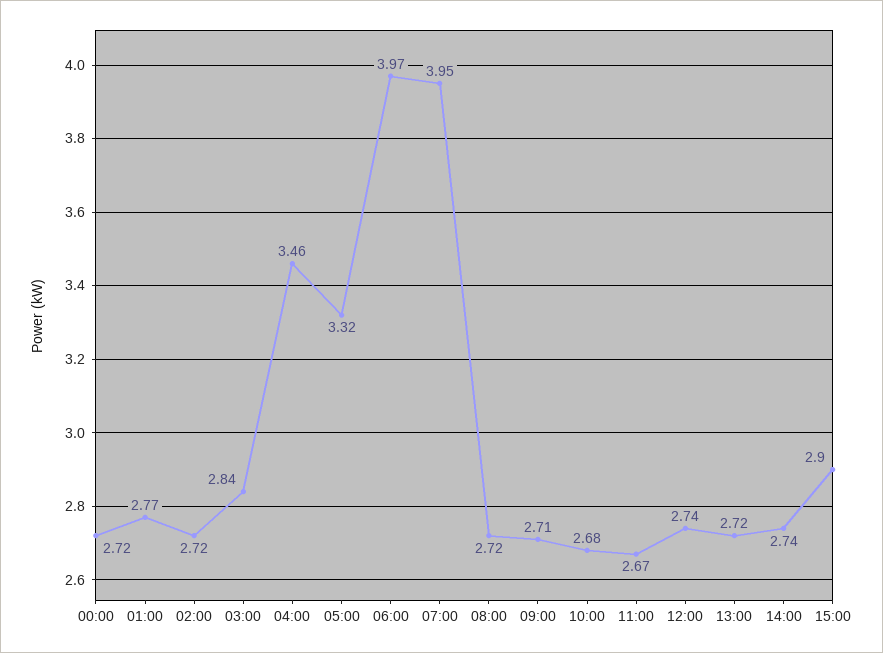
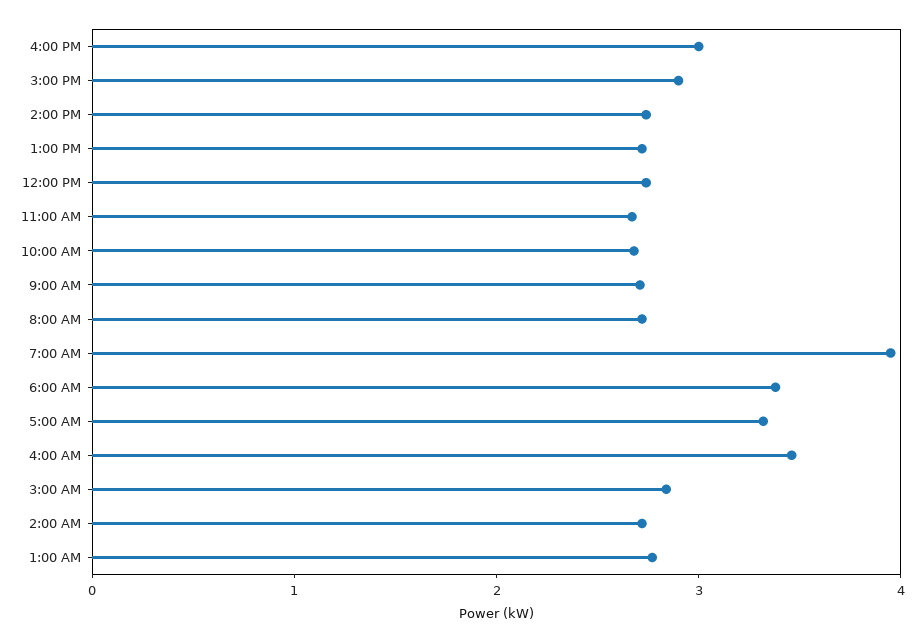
00:00: 2.72 -> none
06:00: 3.97 -> 3.4
4:00 PM: none -> 3

